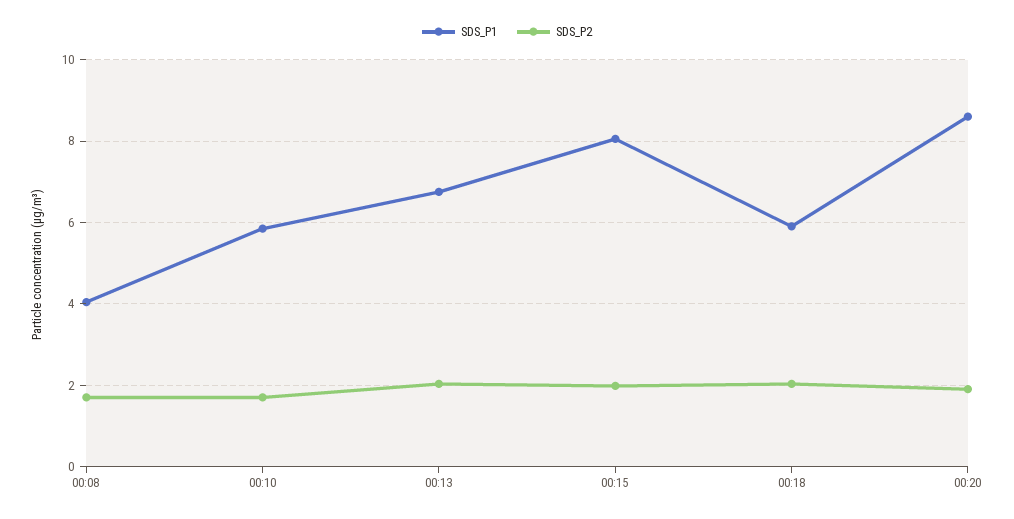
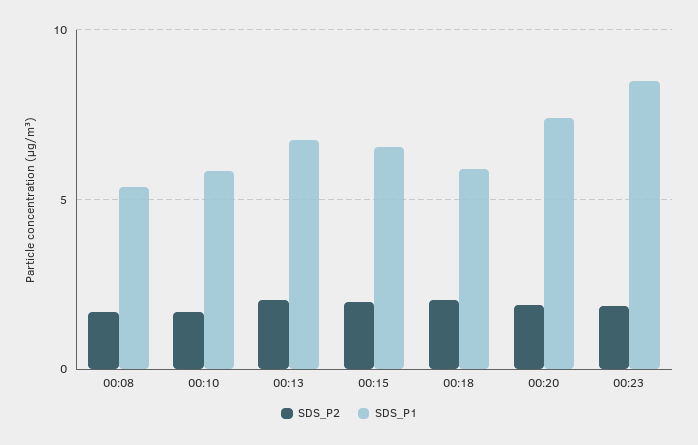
SDS_P1, 00:08: 4 -> 5.5
SDS_P1, 00:15: 8 -> 6.5
SDS_P1, 00:20: 8.6 -> 7.5
SDS_P2, 00:23: none -> 2
SDS_P1, 00:23: none -> 8.5

